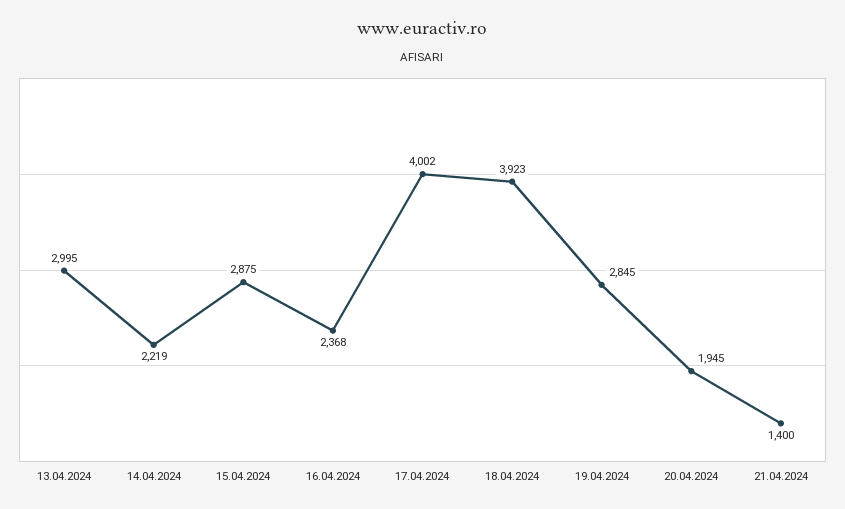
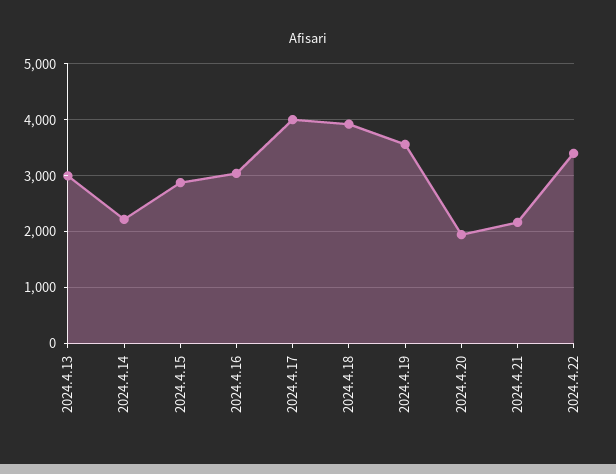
16.04.2024: 2368 -> 3000
19.04.2024: 2845 -> 3600
21.04.2024: 1400 -> 2200
2024.4.22: none -> 3400

